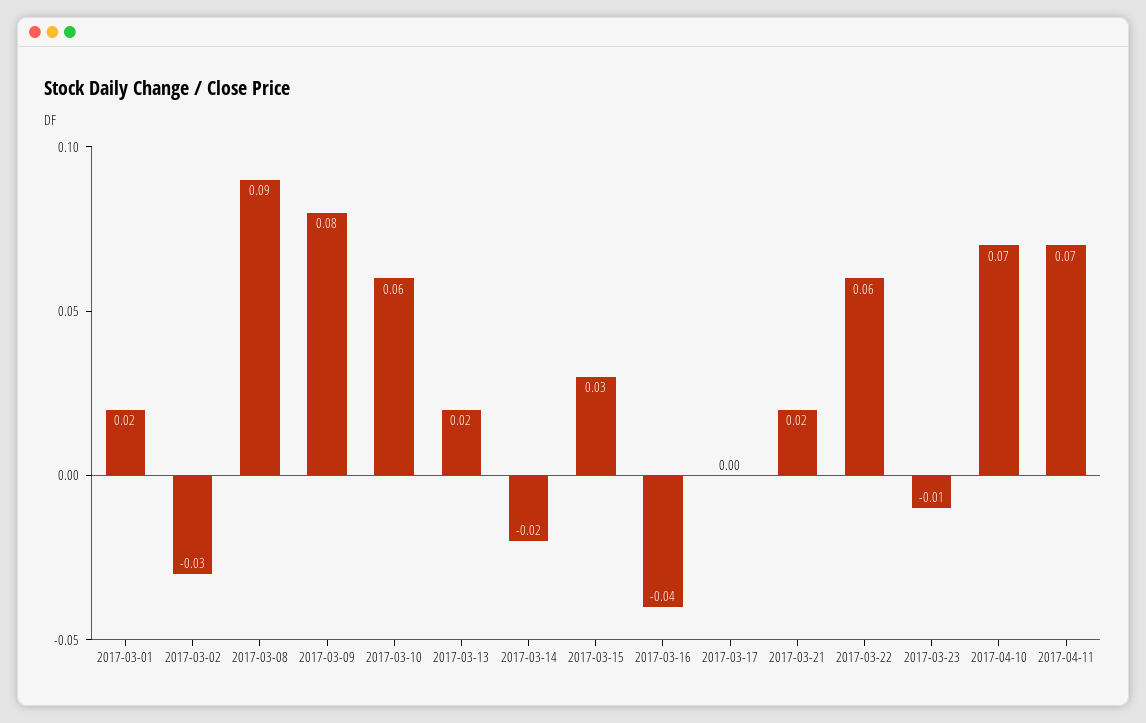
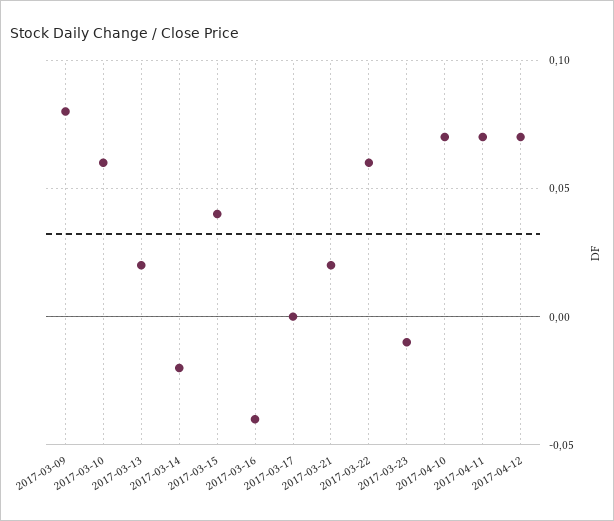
2017-03-01: 0.02 -> none
2017-03-02: -0.03 -> none
2017-03-08: 0.09 -> none
2017-03-15: 0.03 -> 0.04
2017-04-12: none -> 0.07

